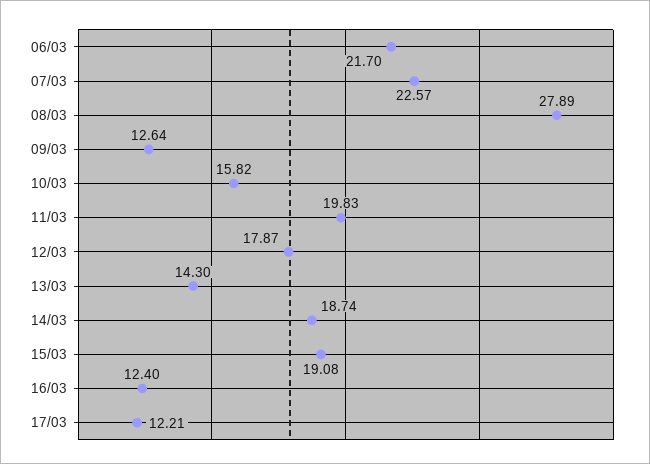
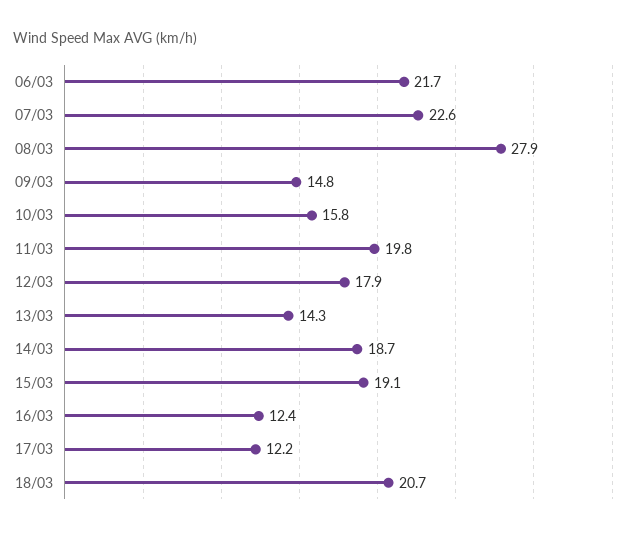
09/03: 12.64 -> 14.8
18/03: none -> 20.7

